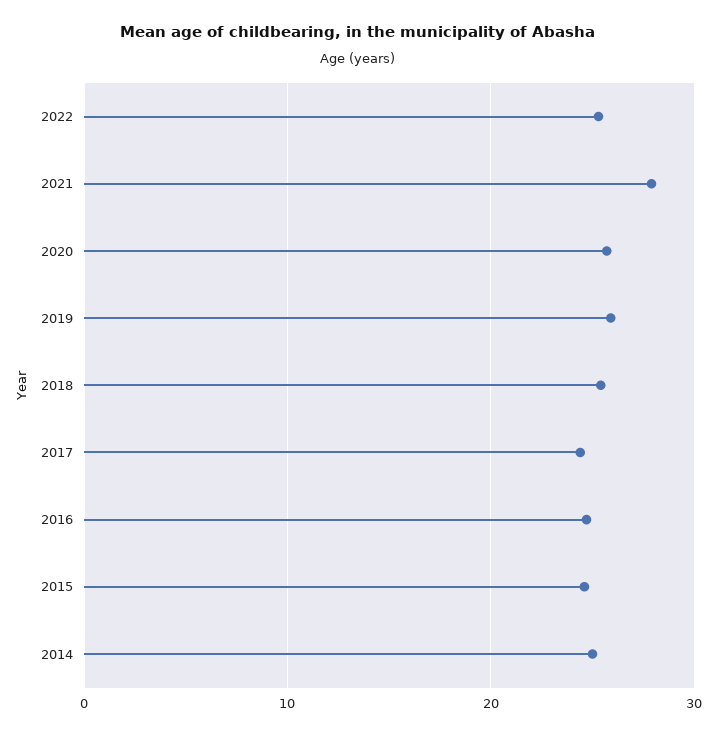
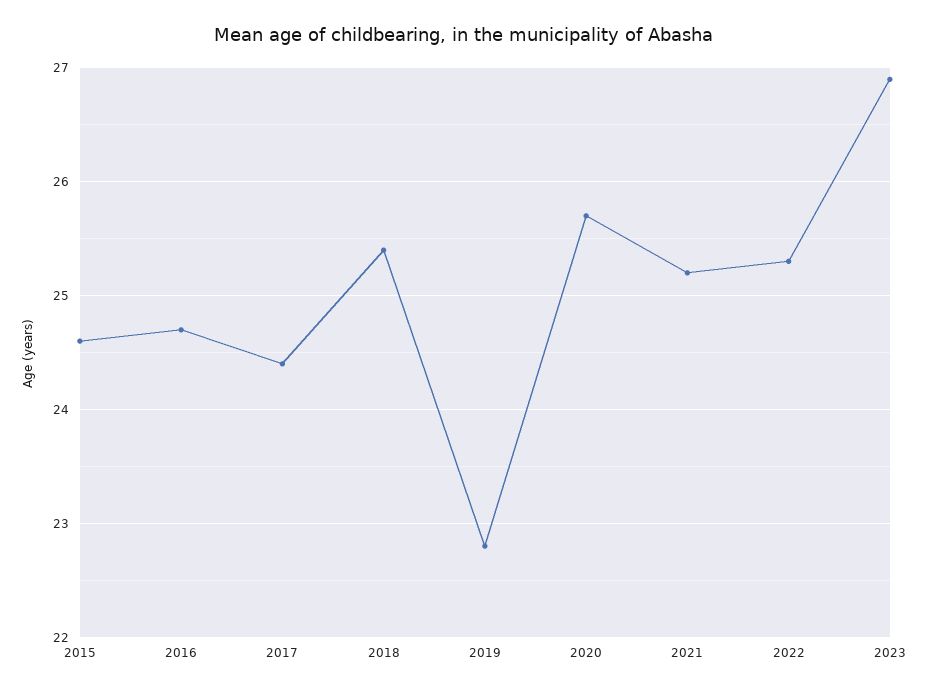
2021: 28 -> 25.2
2019: 26 -> 22.8
2014: 25 -> none
2023: none -> 26.9

